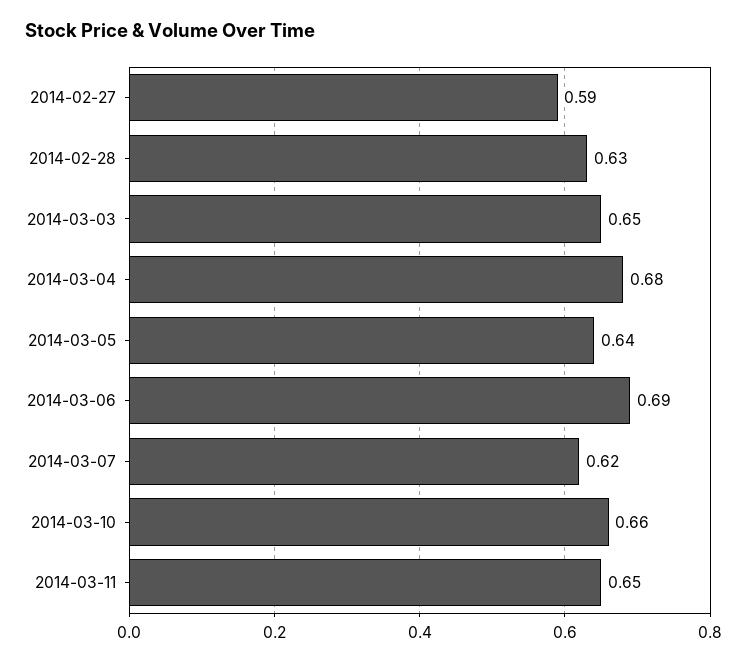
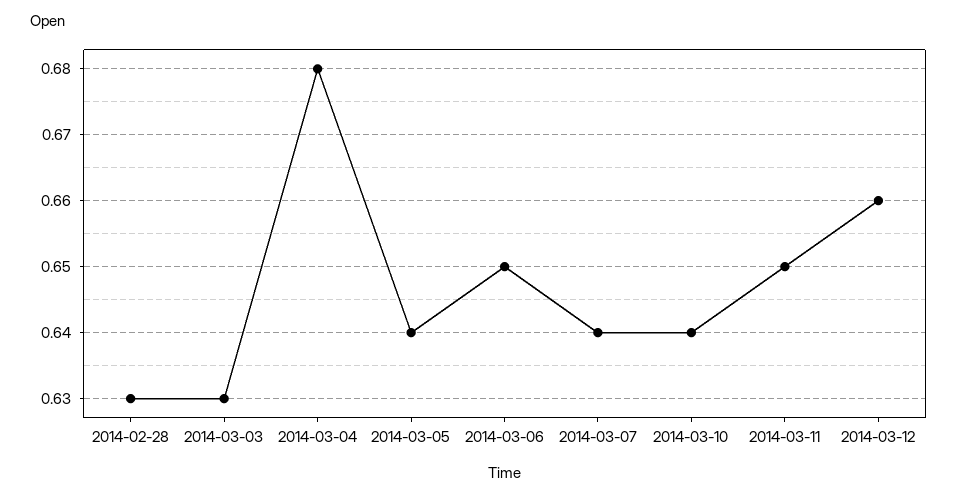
2014-02-27: 0.59 -> none
2014-03-03: 0.65 -> 0.63
2014-03-06: 0.69 -> 0.65
2014-03-07: 0.62 -> 0.64
2014-03-10: 0.66 -> 0.64
2014-03-12: none -> 0.66

